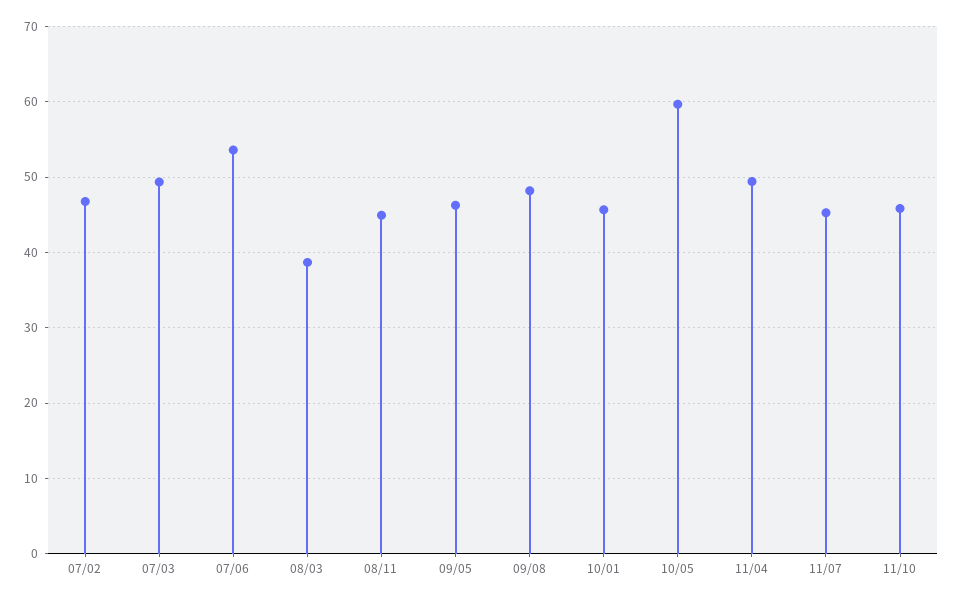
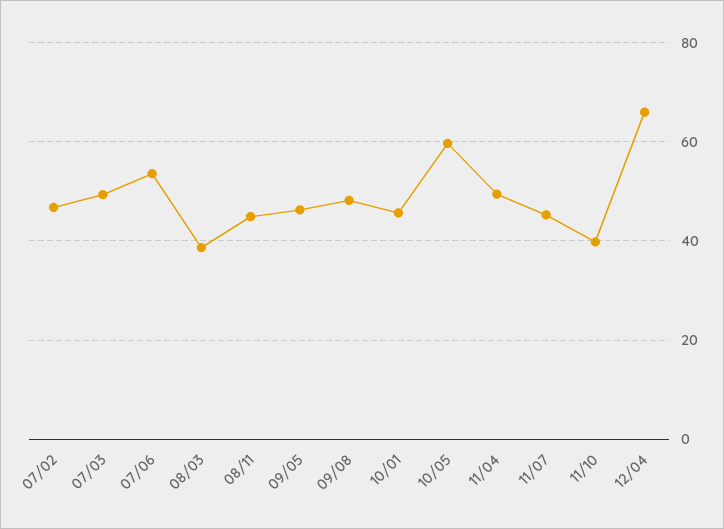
11/10: 46 -> 40
12/04: none -> 66

